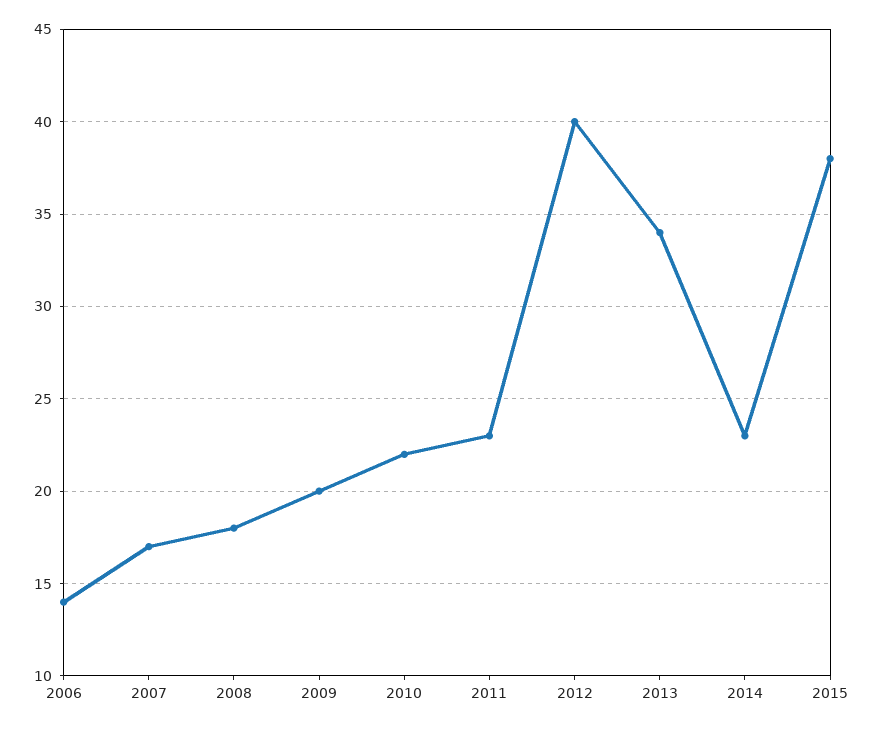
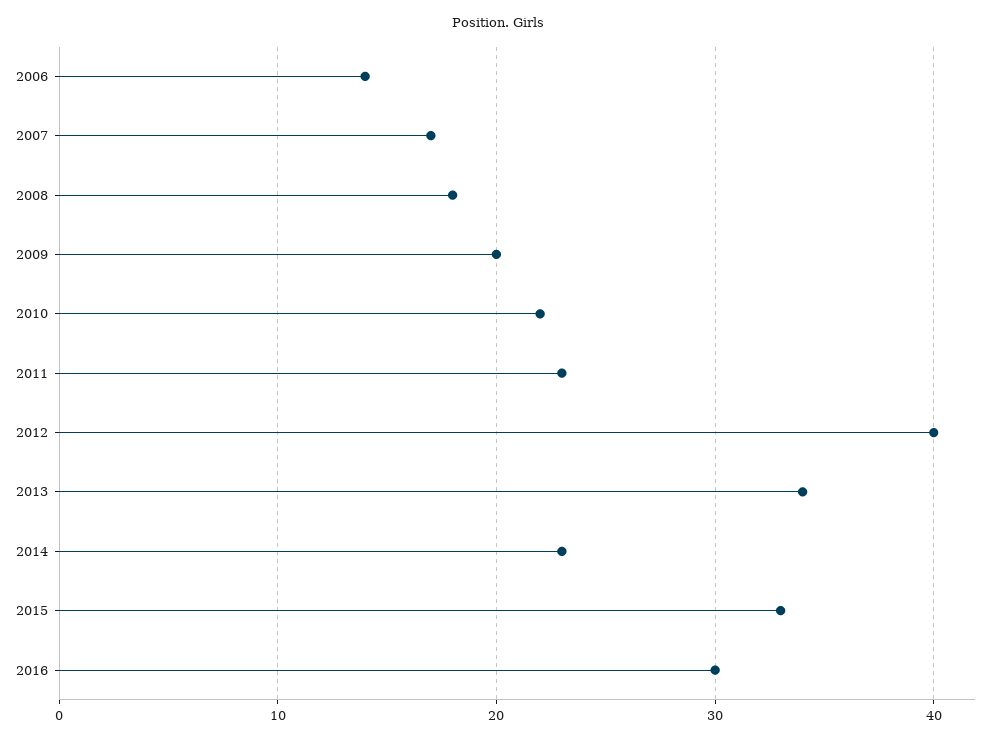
2015: 38 -> 33
2016: none -> 30

